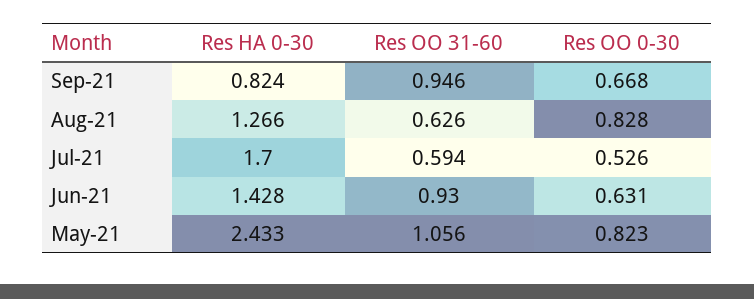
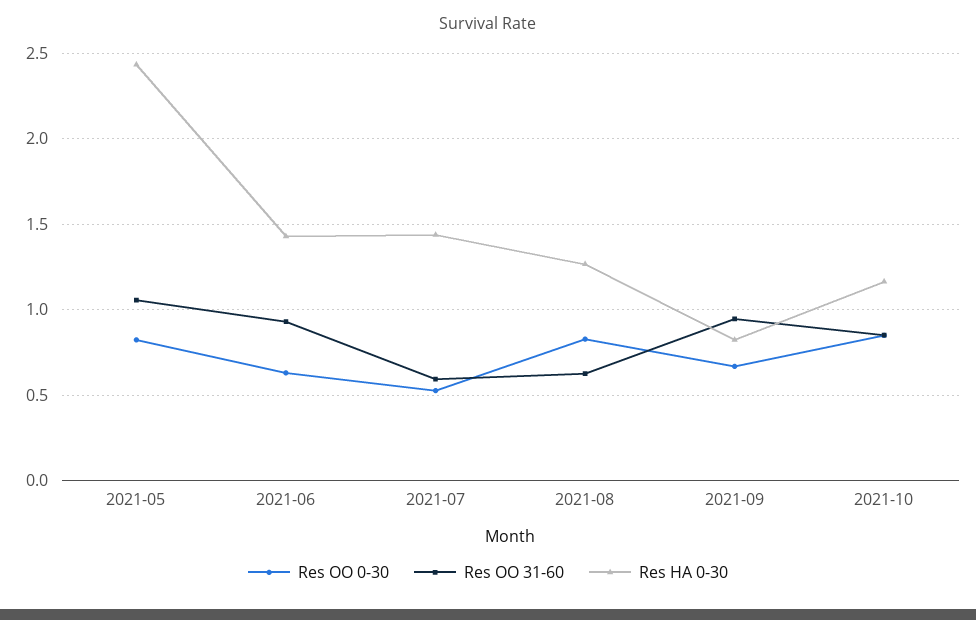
Res HA 0-30, Jul-21: 1.7 -> 1.45
Res OO 0-30, 2021-10: none -> 0.85
Res OO 31-60, 2021-10: none -> 0.85
Res HA 0-30, 2021-10: none -> 1.15

